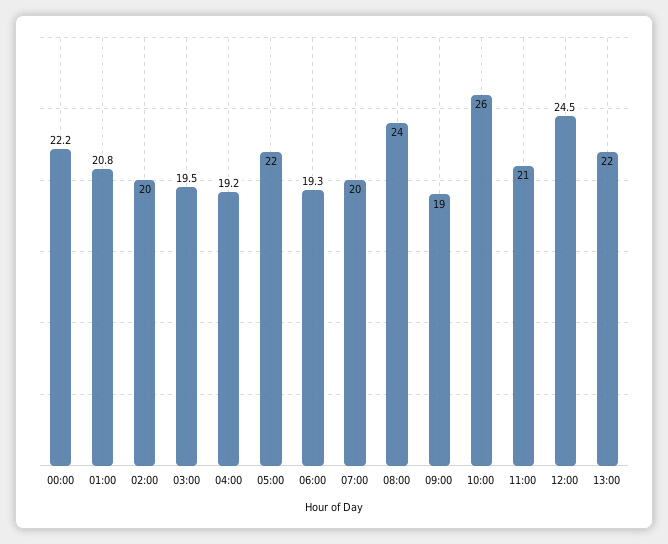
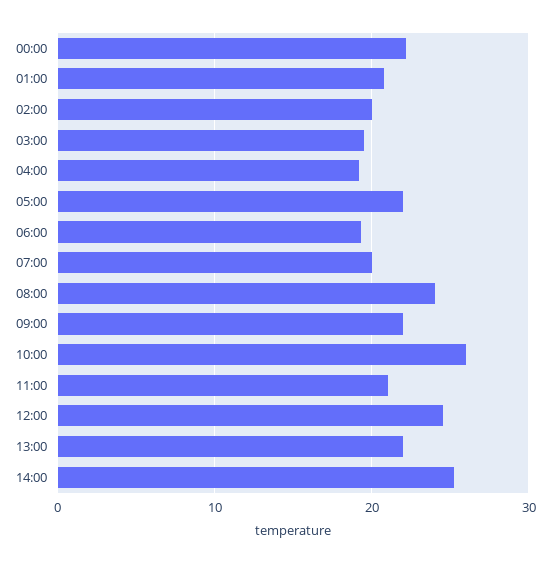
09:00: 19 -> 22
14:00: none -> 25

